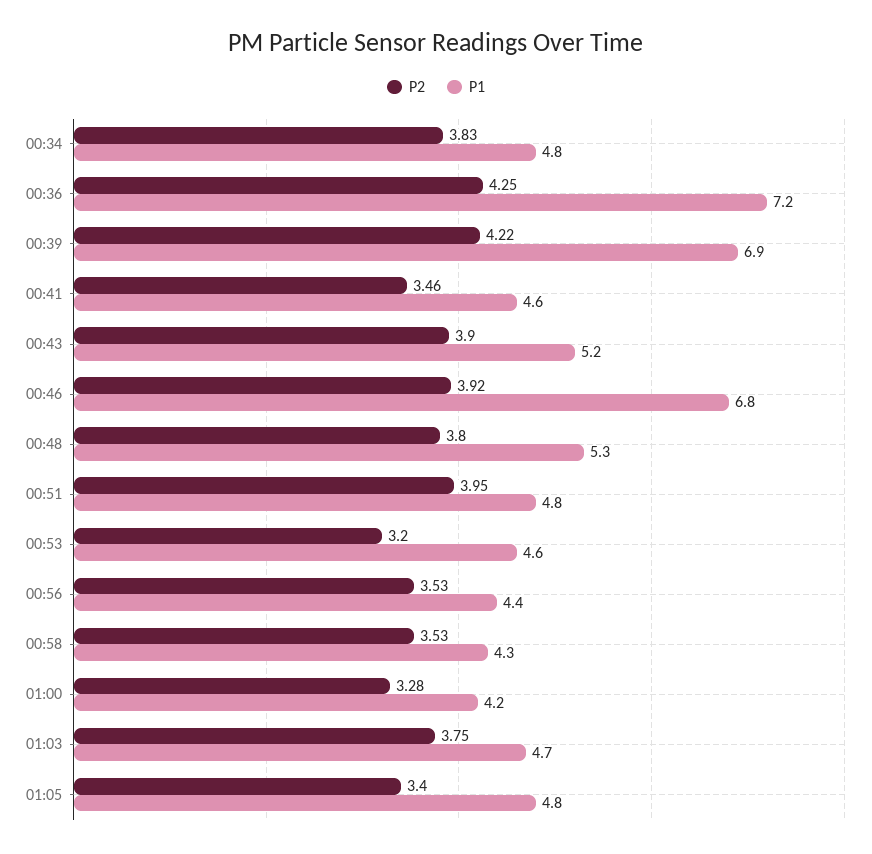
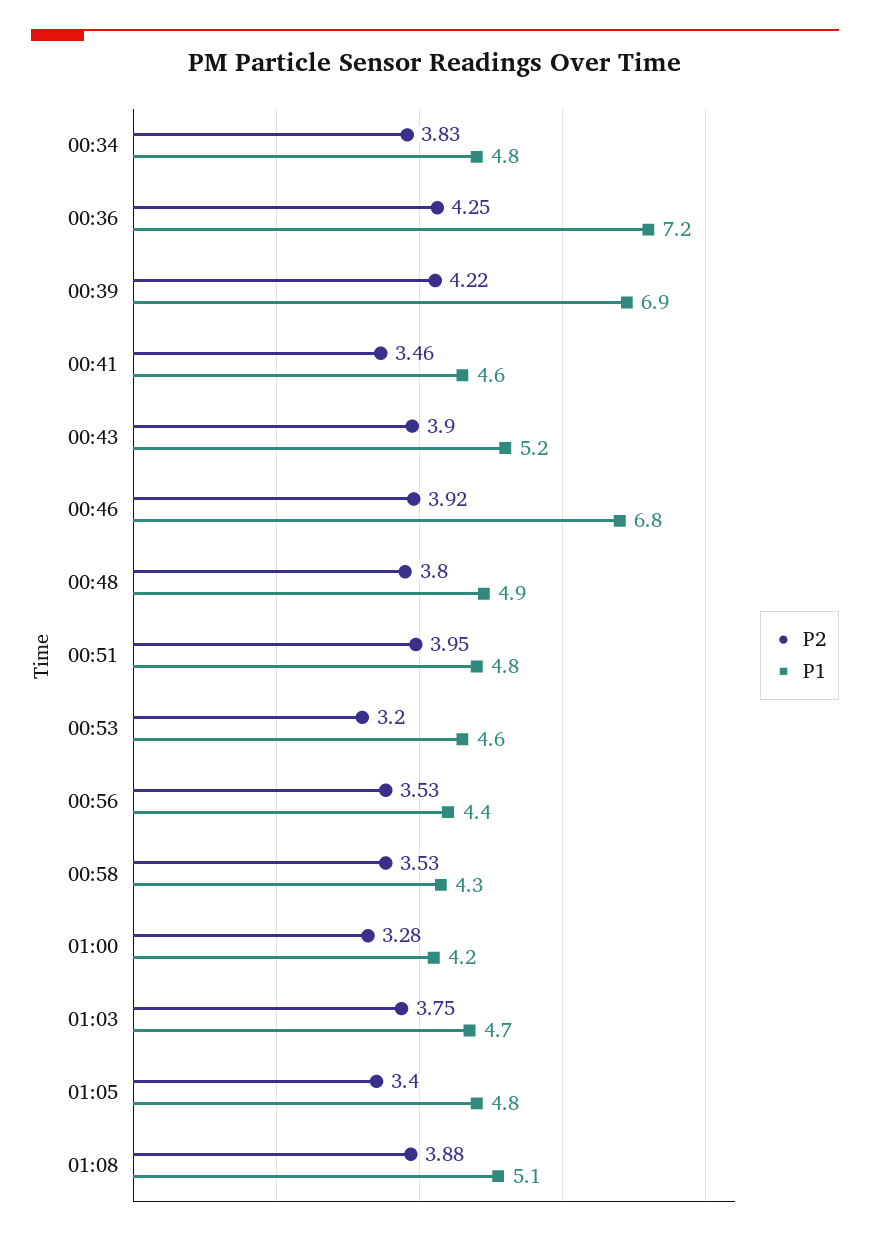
P1, 00:48: 5.3 -> 4.9
P2, 01:08: none -> 3.88
P1, 01:08: none -> 5.1

